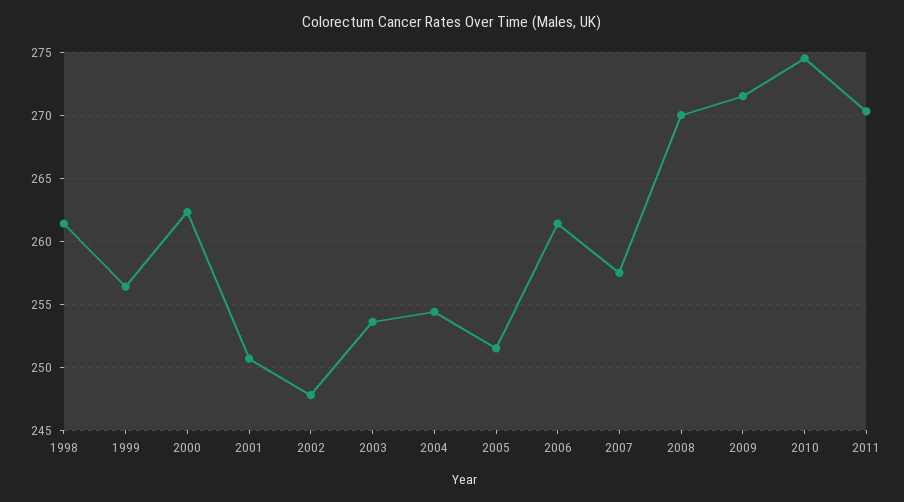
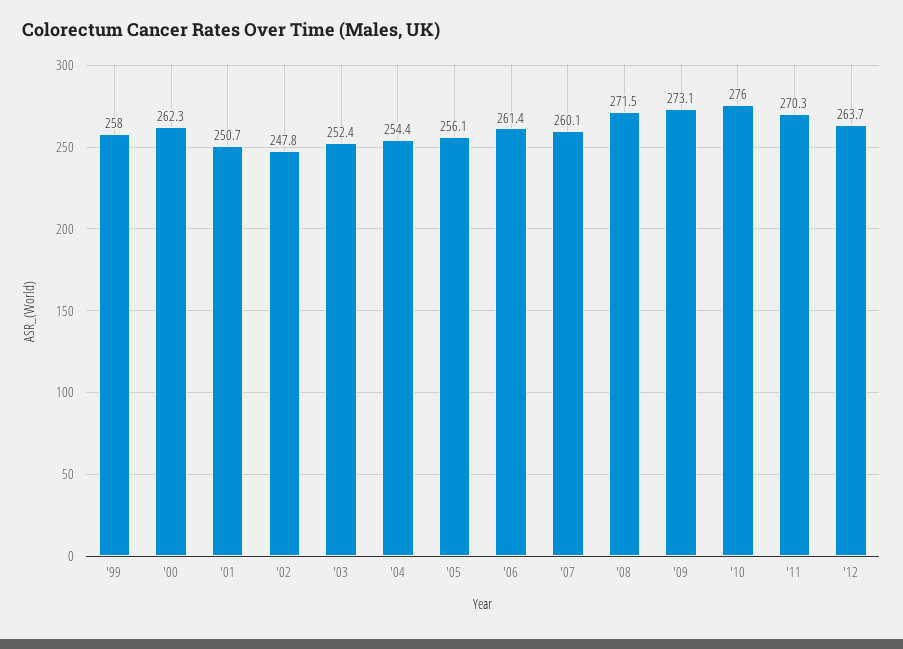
1998: 261.5 -> none
1999: 256.5 -> 258
2003: 253.5 -> 252.4
2005: 251.5 -> 256.1
2007: 257.5 -> 260.1
2008: 270 -> 271.5
2009: 271.5 -> 273.1
2010: 274.5 -> 276
'12: none -> 263.7

